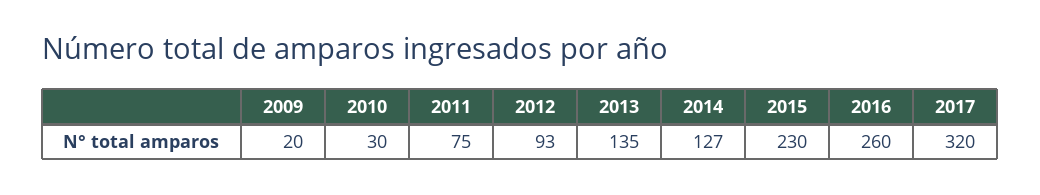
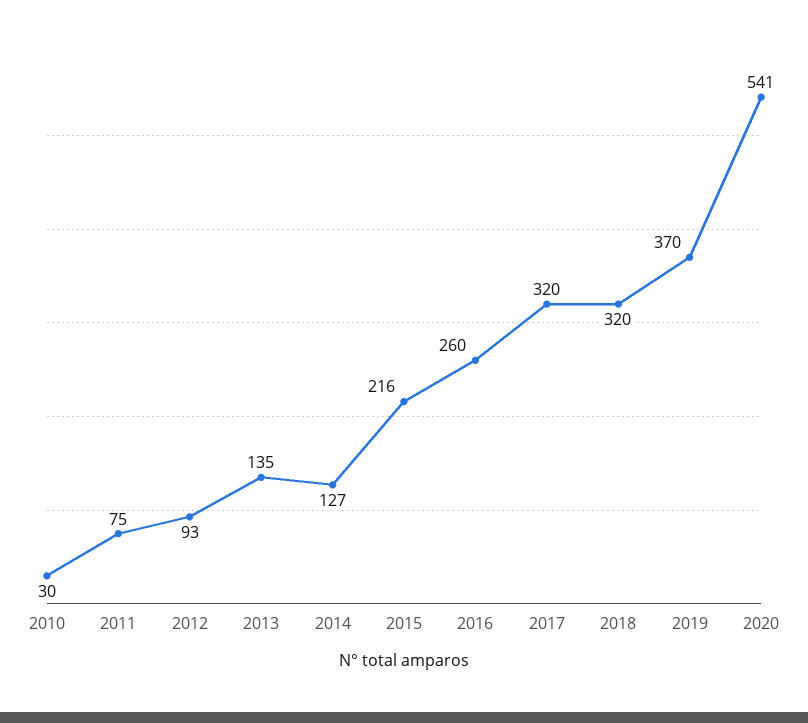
2009: 20 -> none
2015: 230 -> 216
2018: none -> 320
2019: none -> 370
2020: none -> 541

